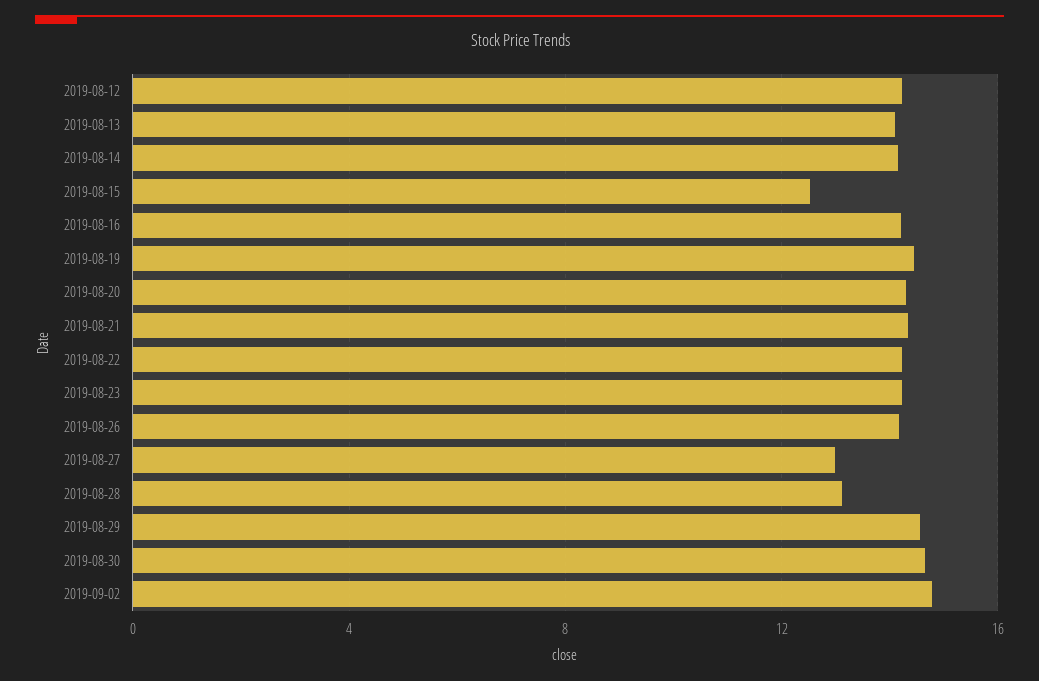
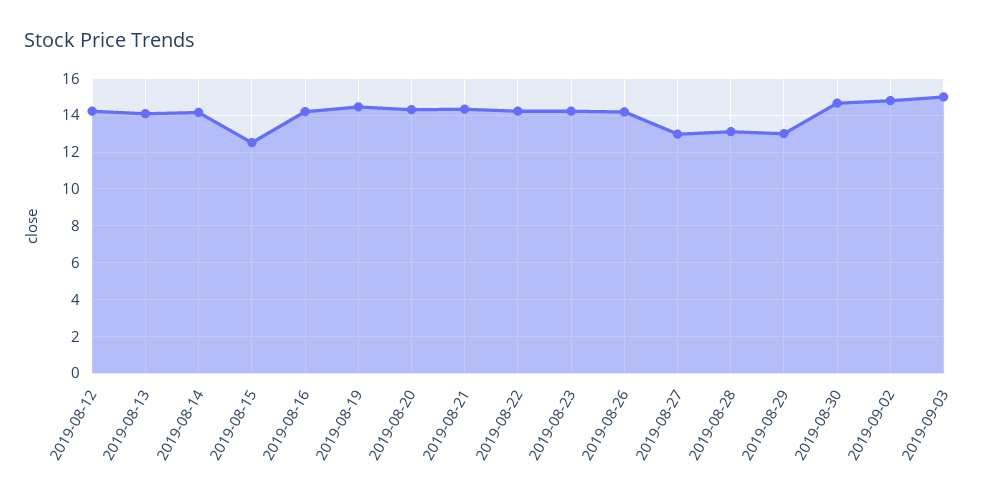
2019-08-29: 14.5 -> 13
2019-09-03: none -> 15

